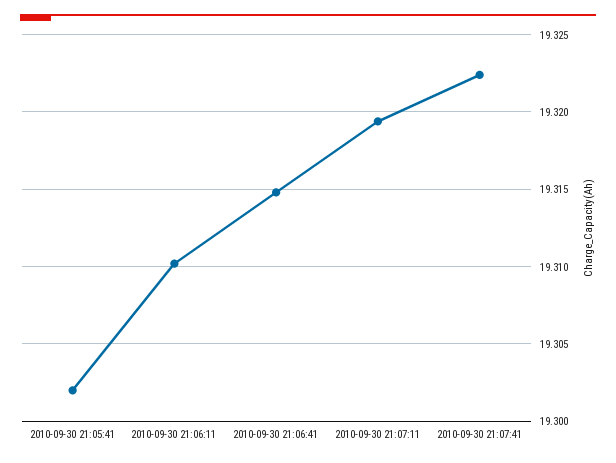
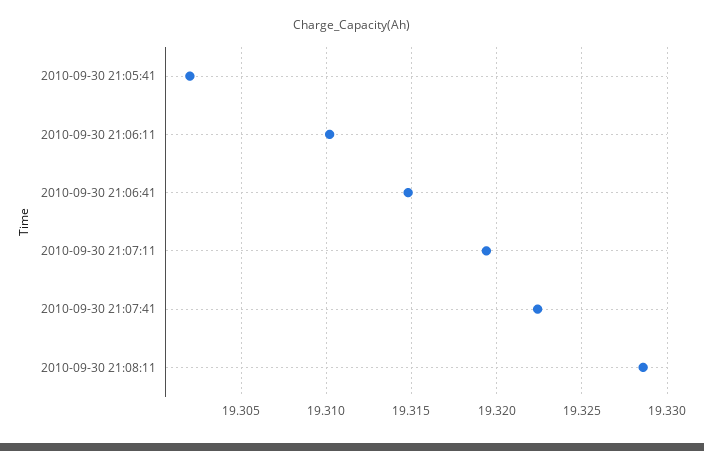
2010-09-30 21:08:11: none -> 19.3285

